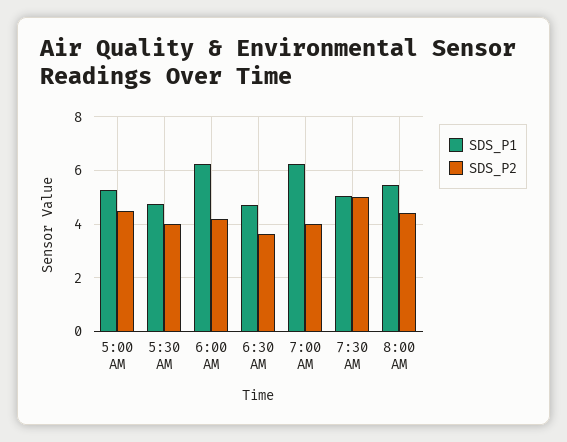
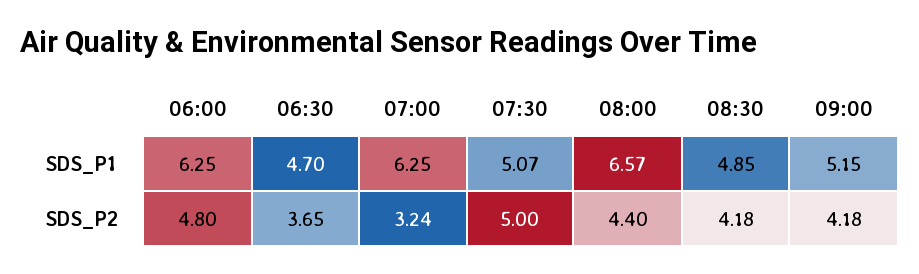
SDS_P1, 5:00 AM: 5.25 -> none
SDS_P2, 5:00 AM: 4.5 -> none
SDS_P1, 5:30 AM: 4.75 -> none
SDS_P2, 5:30 AM: 4 -> none
SDS_P2, 6:00 AM: 4.25 -> 4.8
SDS_P2, 7:00 AM: 4 -> 3.24
SDS_P1, 8:00 AM: 5.5 -> 6.57
SDS_P1, 08:30: none -> 4.85
SDS_P1, 09:00: none -> 5.15
SDS_P2, 08:30: none -> 4.18
SDS_P2, 09:00: none -> 4.18

